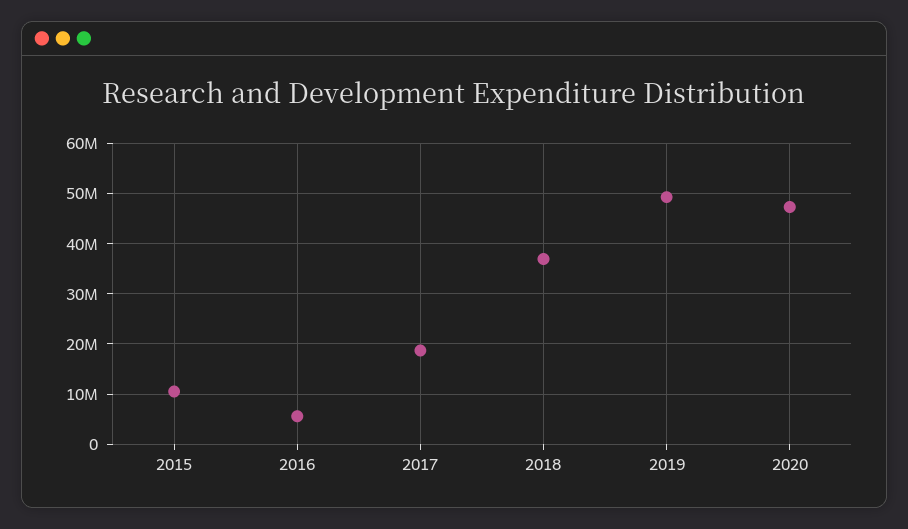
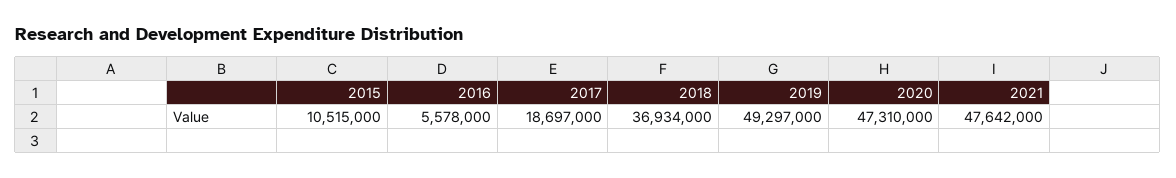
2021: none -> 47642000

